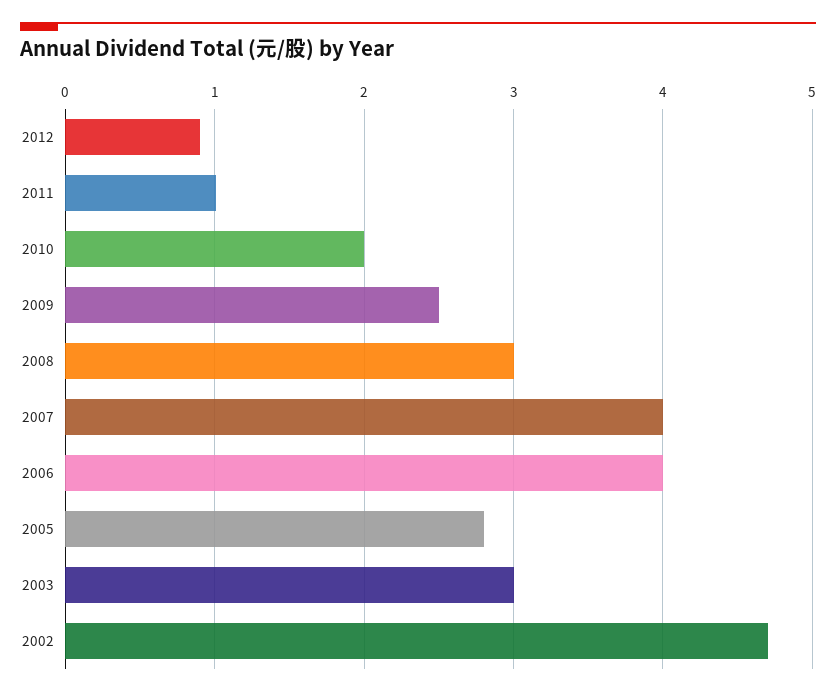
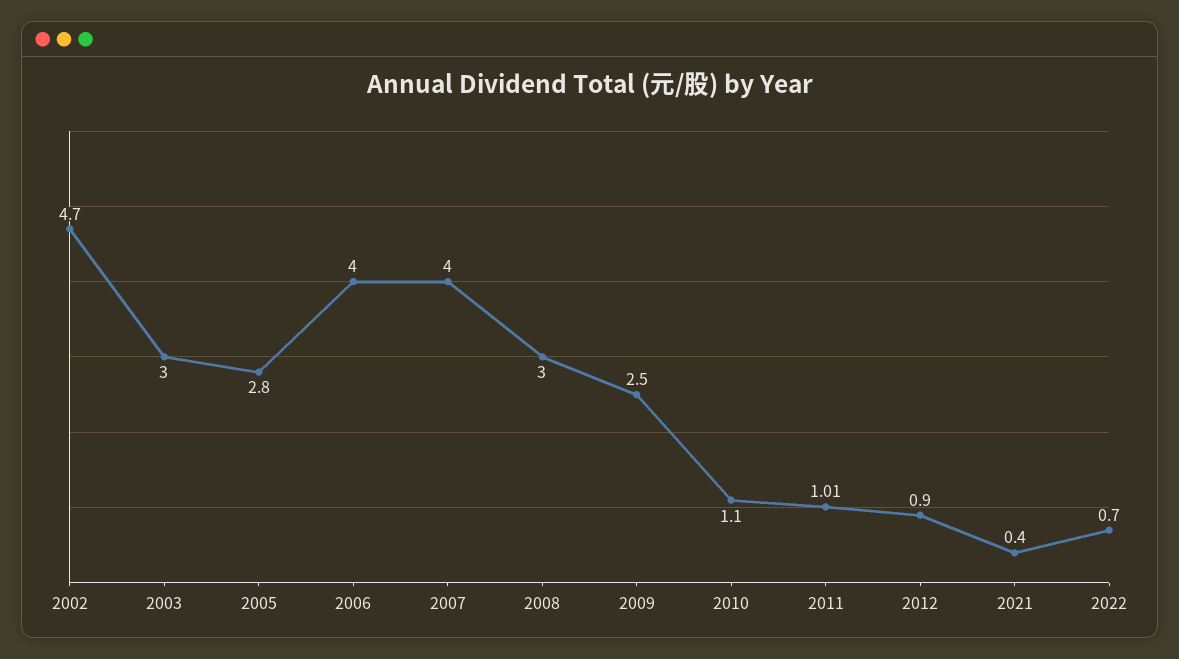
2010: 2 -> 1.1
2021: none -> 0.4
2022: none -> 0.7

